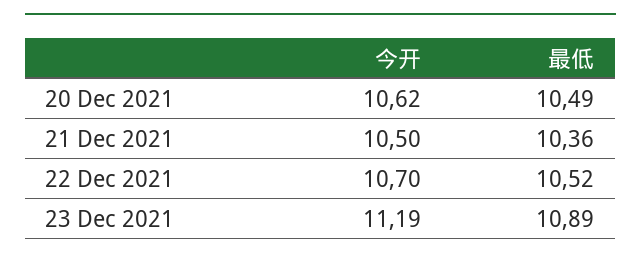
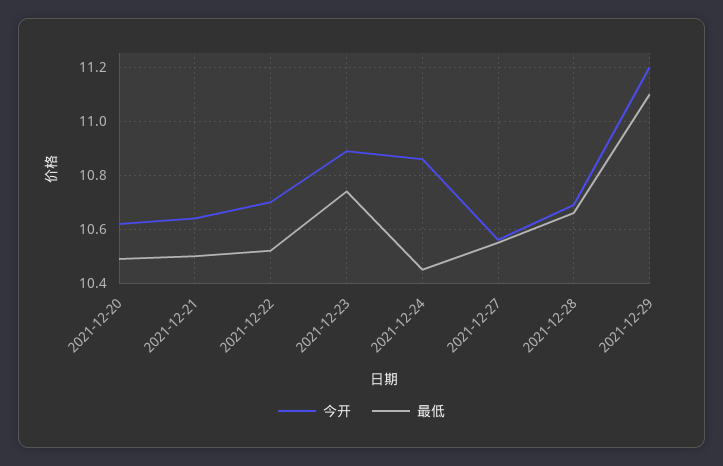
今开, 21 Dec 2021: 10.5 -> 10.65
最低, 21 Dec 2021: 10.36 -> 10.5
今开, 23 Dec 2021: 11.19 -> 10.9
最低, 23 Dec 2021: 10.89 -> 10.75
今开, 2021-12-24: none -> 10.85
最低, 2021-12-24: none -> 10.45
今开, 2021-12-27: none -> 10.55
最低, 2021-12-27: none -> 10.55
今开, 2021-12-28: none -> 10.7
最低, 2021-12-28: none -> 10.65
今开, 2021-12-29: none -> 11.2
最低, 2021-12-29: none -> 11.1

